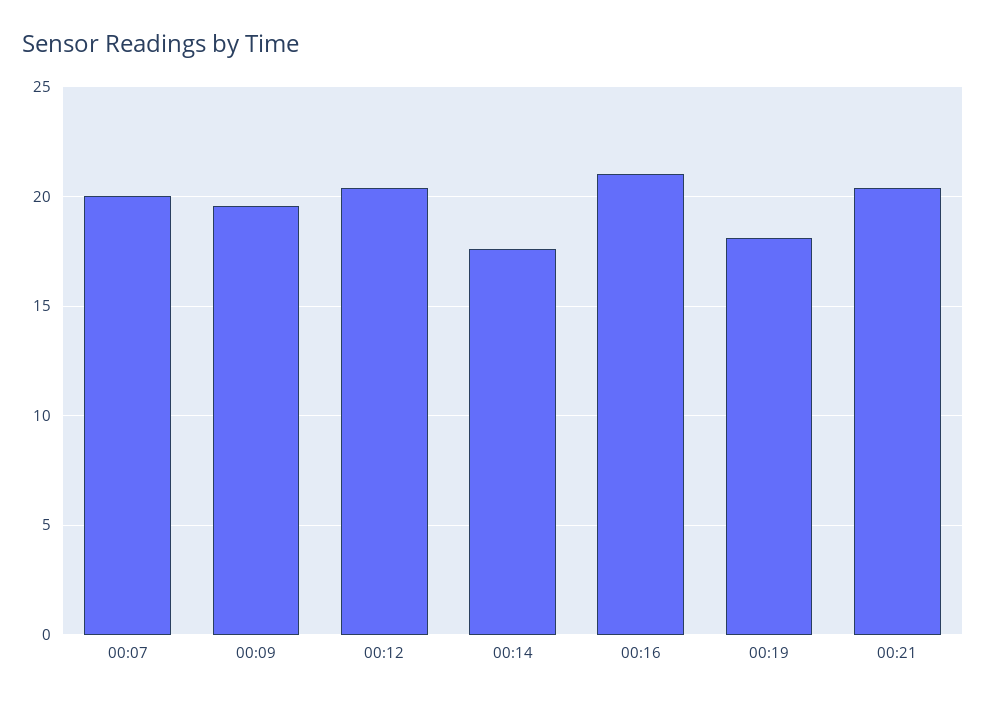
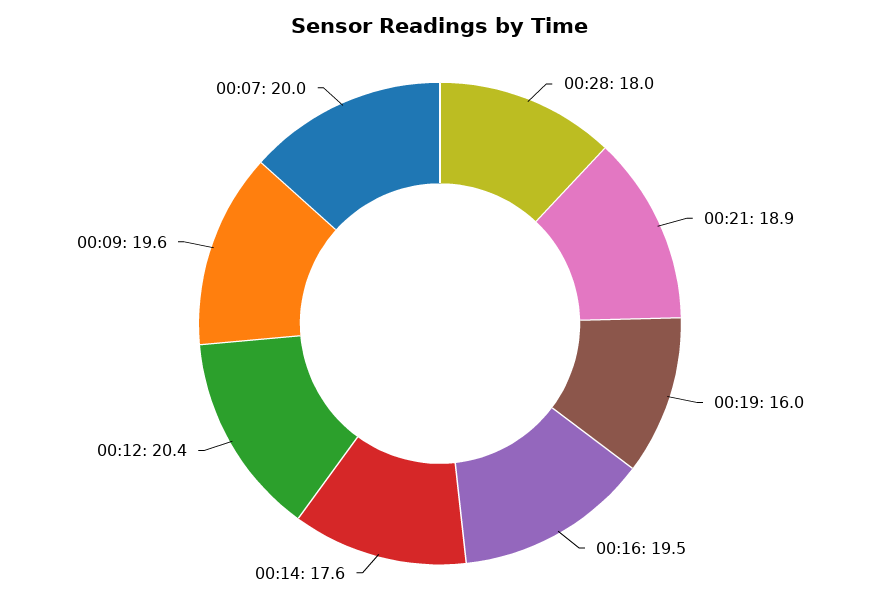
00:16: 21 -> 19.5
00:19: 18 -> 16
00:21: 20.5 -> 18.9
00:28: none -> 18

